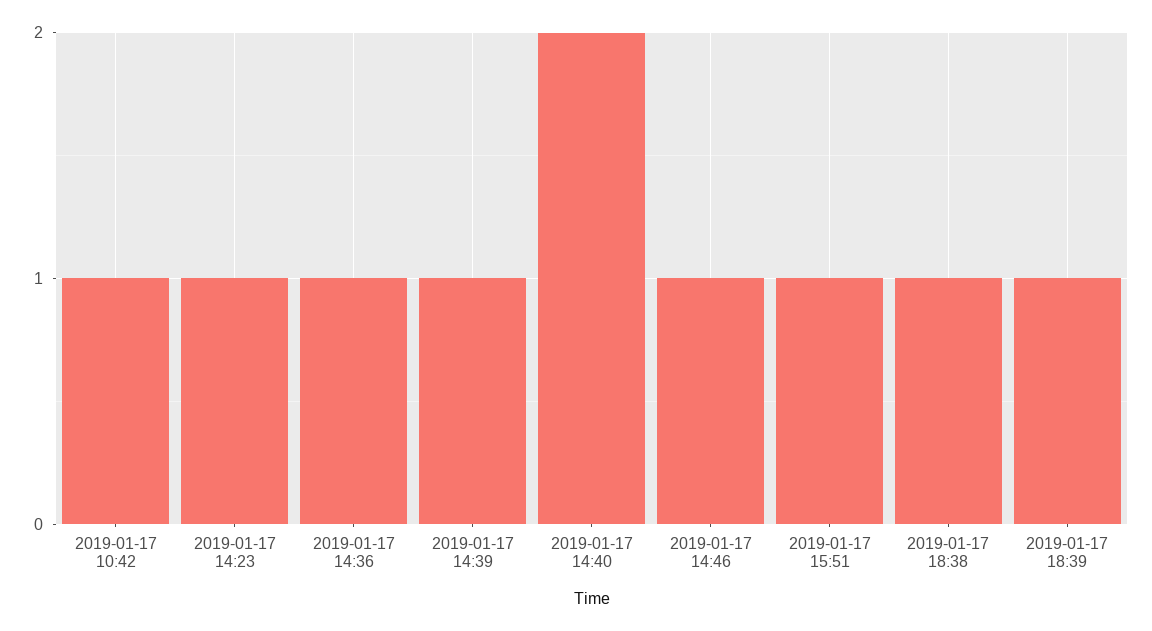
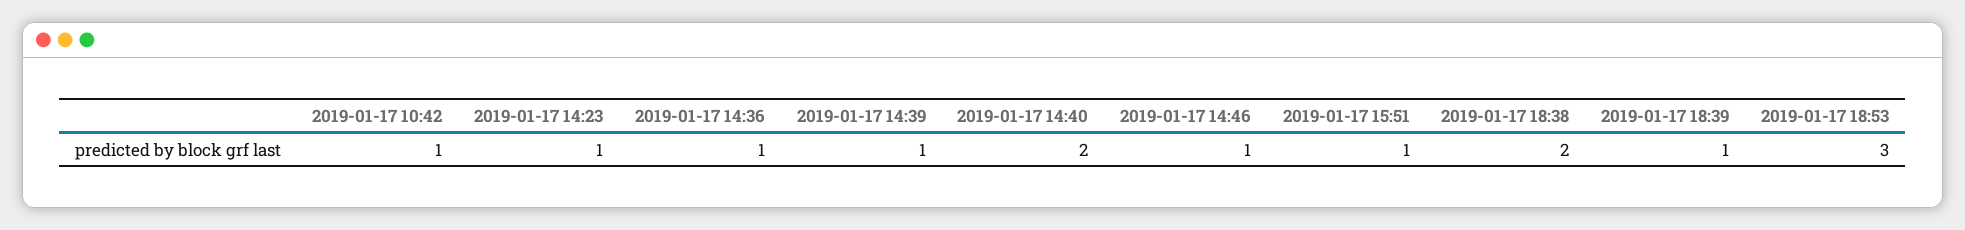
2019-01-17 18:38: 1 -> 2
2019-01-17 18:53: none -> 3

